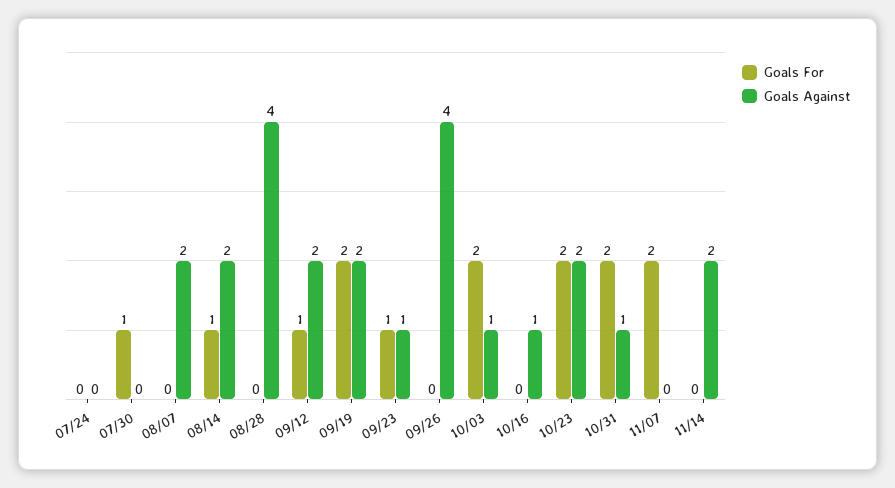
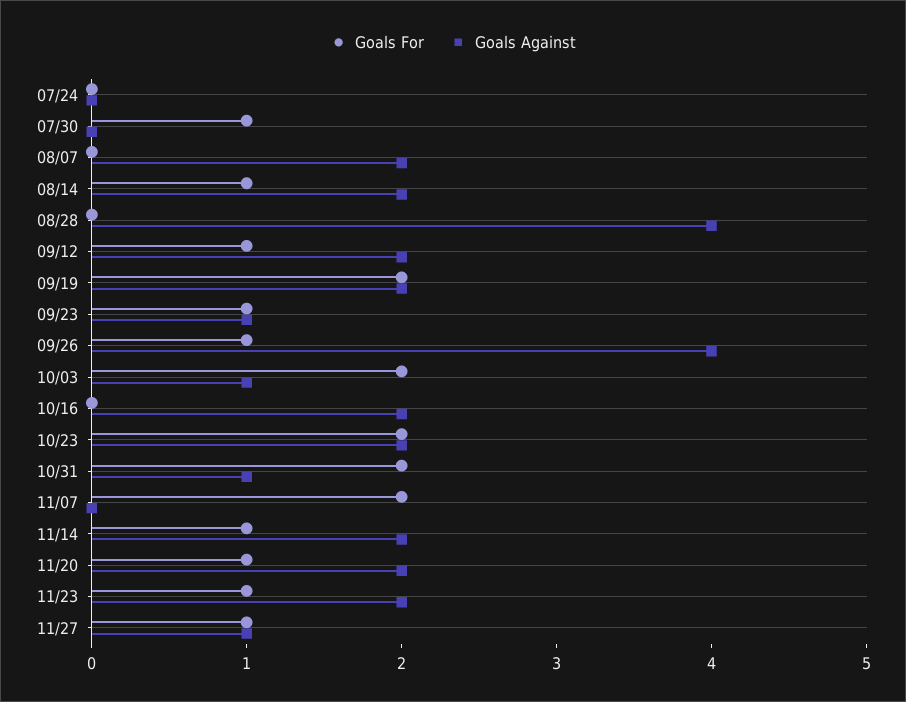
Goals For, 09/26: 0 -> 1
Goals Against, 10/16: 1 -> 2
Goals For, 11/14: 0 -> 1
Goals For, 11/20: none -> 1
Goals Against, 11/20: none -> 2
Goals For, 11/23: none -> 1
Goals Against, 11/23: none -> 2
Goals For, 11/27: none -> 1
Goals Against, 11/27: none -> 1

